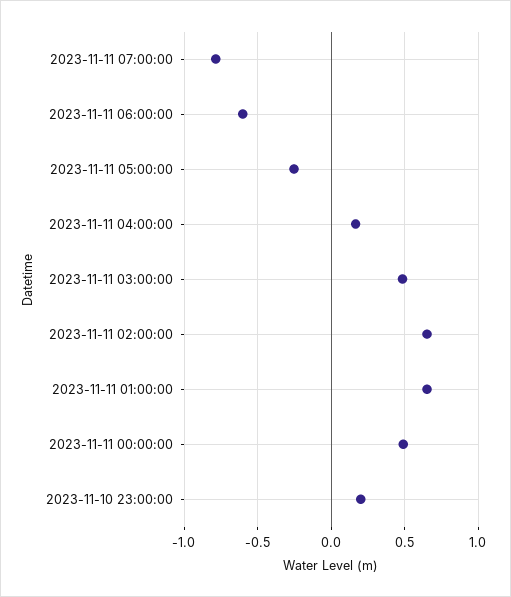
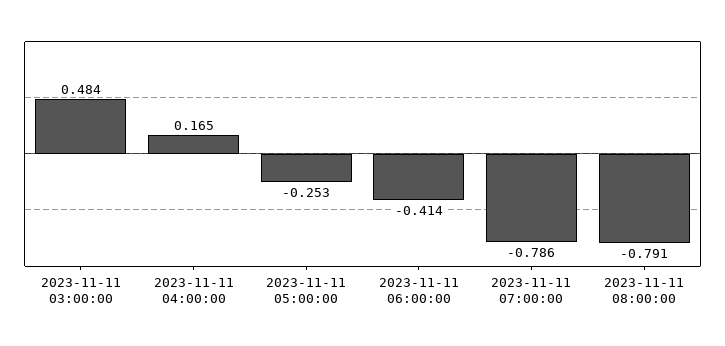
2023-11-11 06:00:00: -0.6 -> -0.414
2023-11-11 02:00:00: 0.65 -> none
2023-11-11 01:00:00: 0.65 -> none
2023-11-11 00:00:00: 0.5 -> none
2023-11-10 23:00:00: 0.2 -> none
2023-11-11 08:00:00: none -> -0.791

